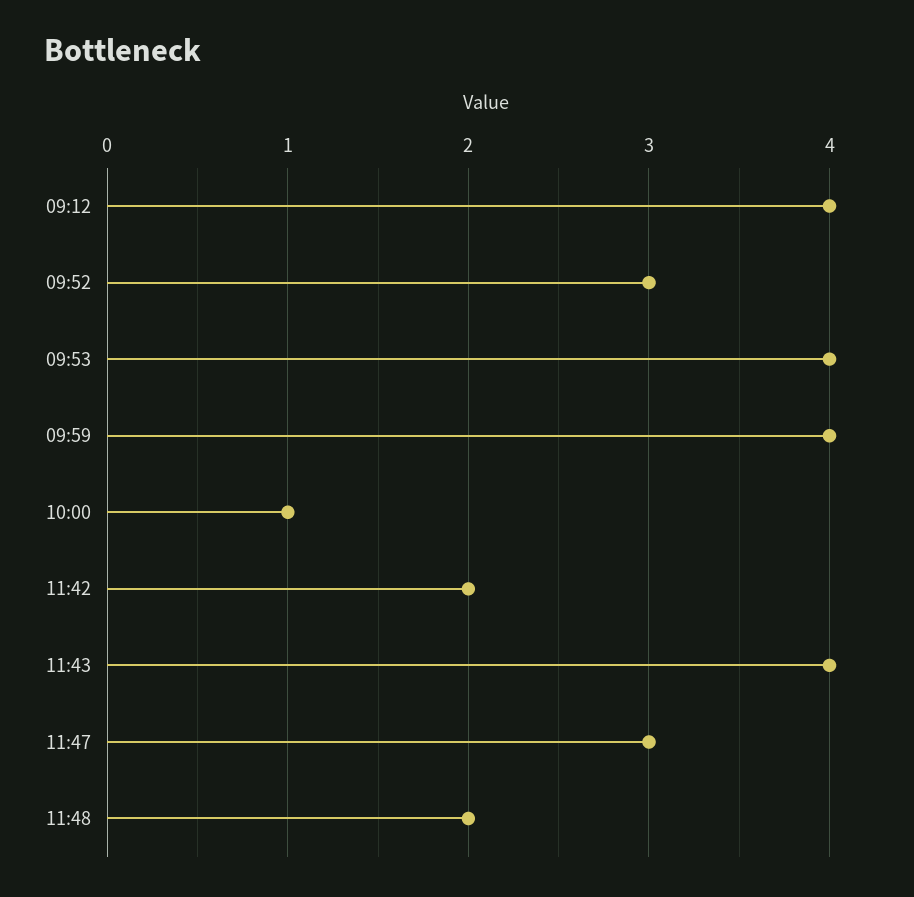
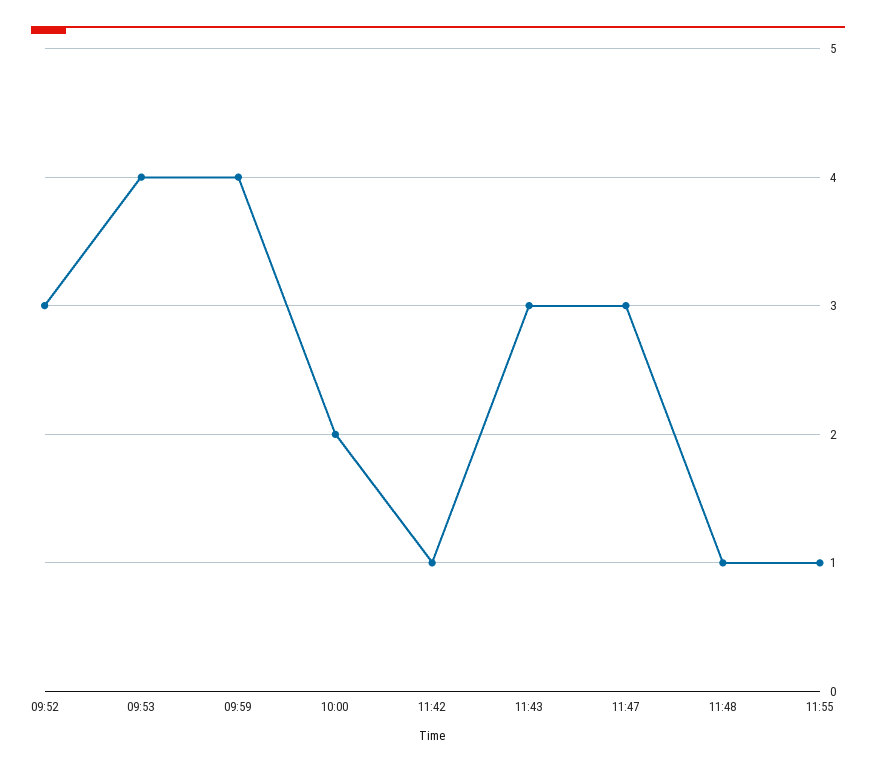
09:12: 4 -> none
10:00: 1 -> 2
11:42: 2 -> 1
11:43: 4 -> 3
11:48: 2 -> 1
11:55: none -> 1

